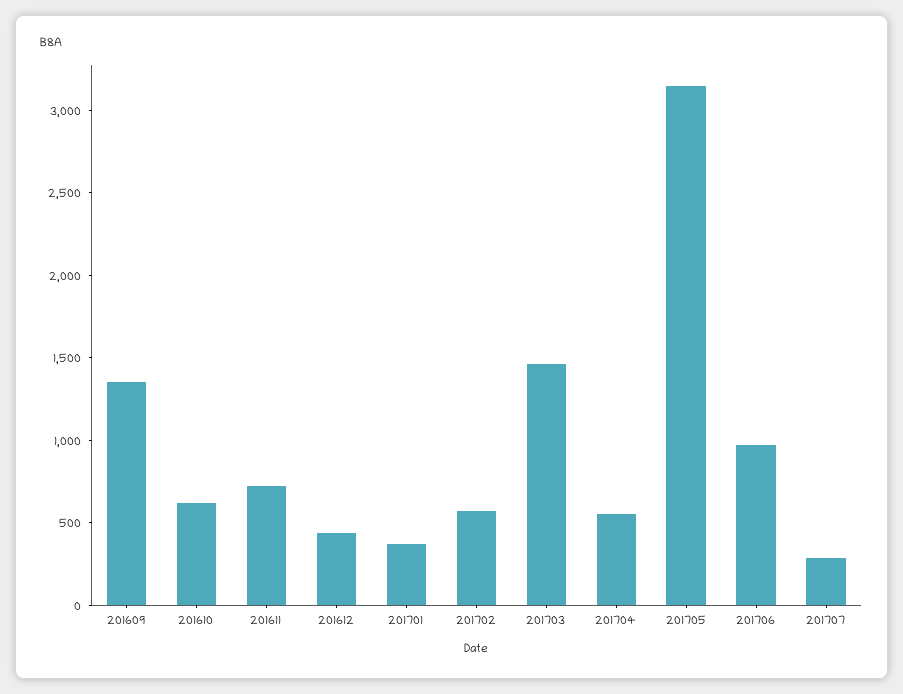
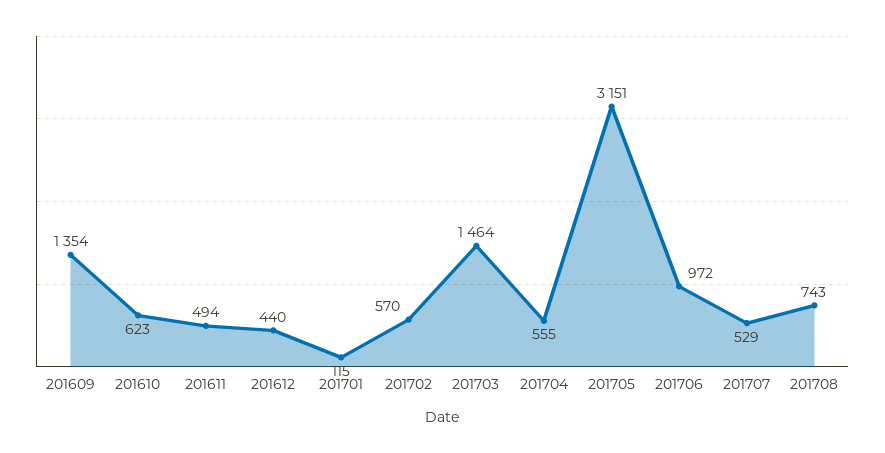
201611: 700 -> 494
201701: 400 -> 115
201707: 300 -> 529
201708: none -> 743

